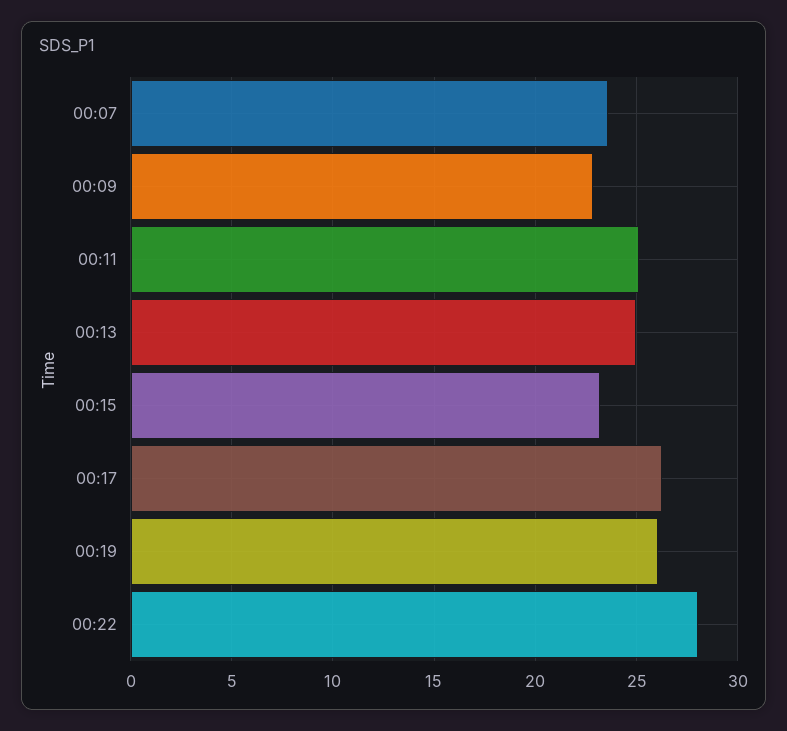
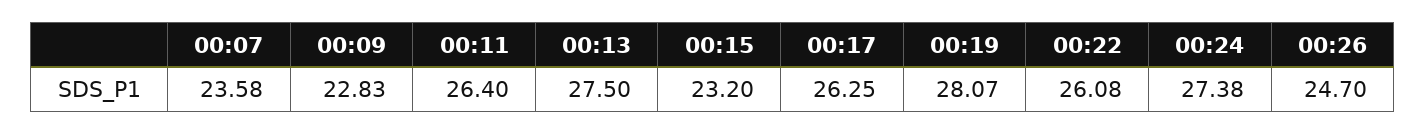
00:11: 25 -> 26.4
00:13: 25 -> 27.5
00:19: 26 -> 28.07
00:22: 28 -> 26.08
00:24: none -> 27.38
00:26: none -> 24.7

